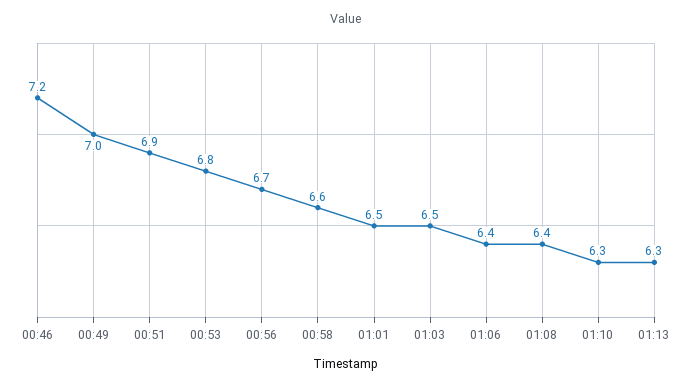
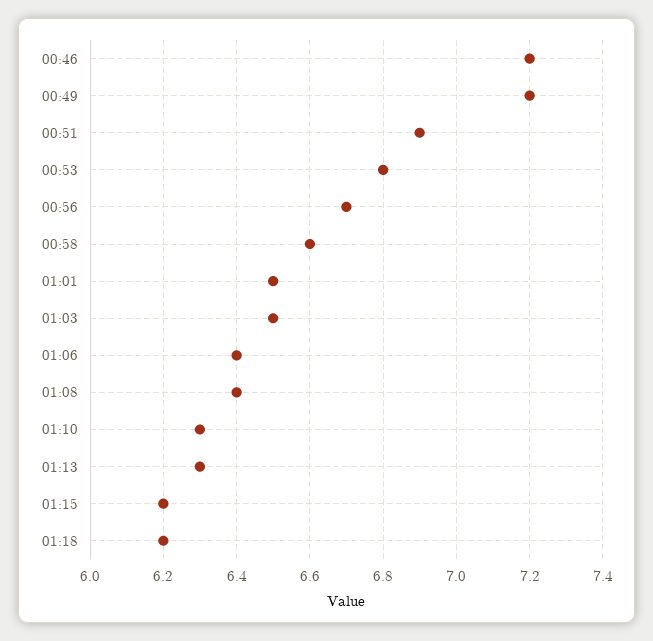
00:49: 7 -> 7.2
01:15: none -> 6.2
01:18: none -> 6.2

